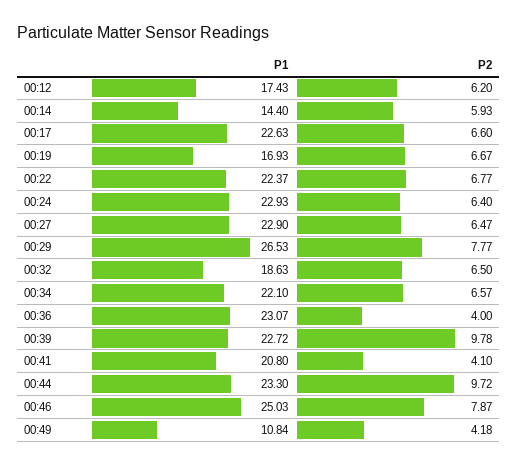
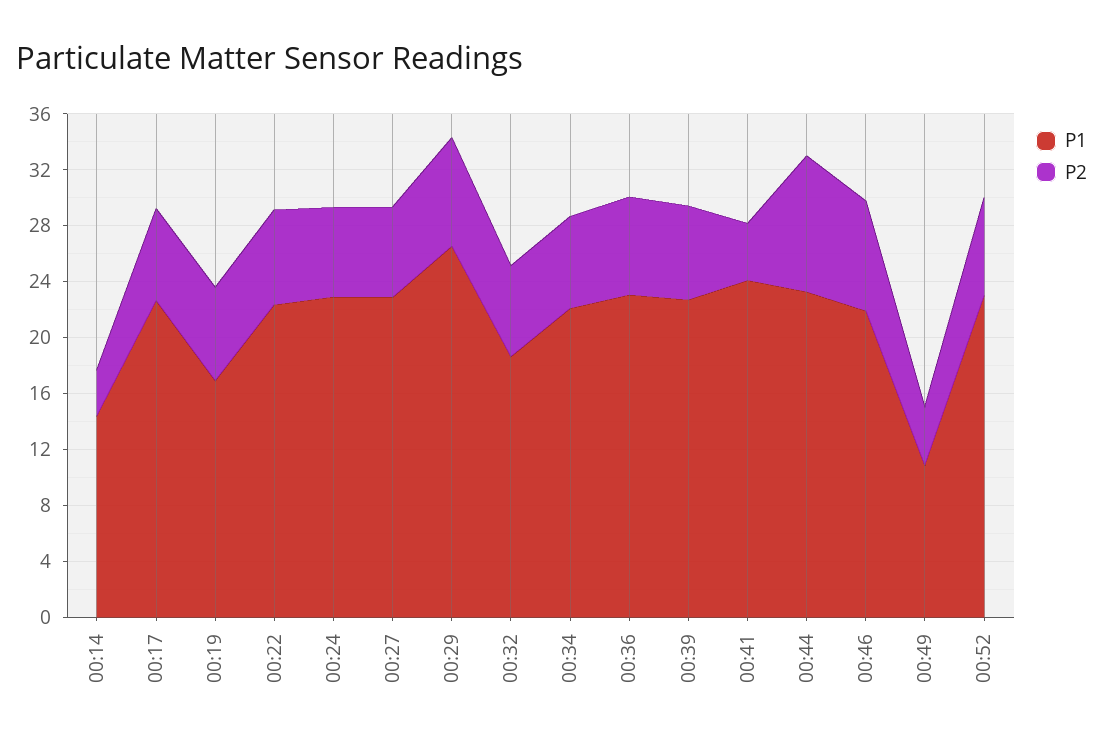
P1, 00:12: 17.43 -> none
P2, 00:12: 6.2 -> none
P2, 00:14: 5.93 -> 3
P2, 00:36: 4 -> 7
P2, 00:39: 9.78 -> 7
P1, 00:41: 20.8 -> 24
P1, 00:46: 25.03 -> 22
P1, 00:52: none -> 23
P2, 00:52: none -> 7

